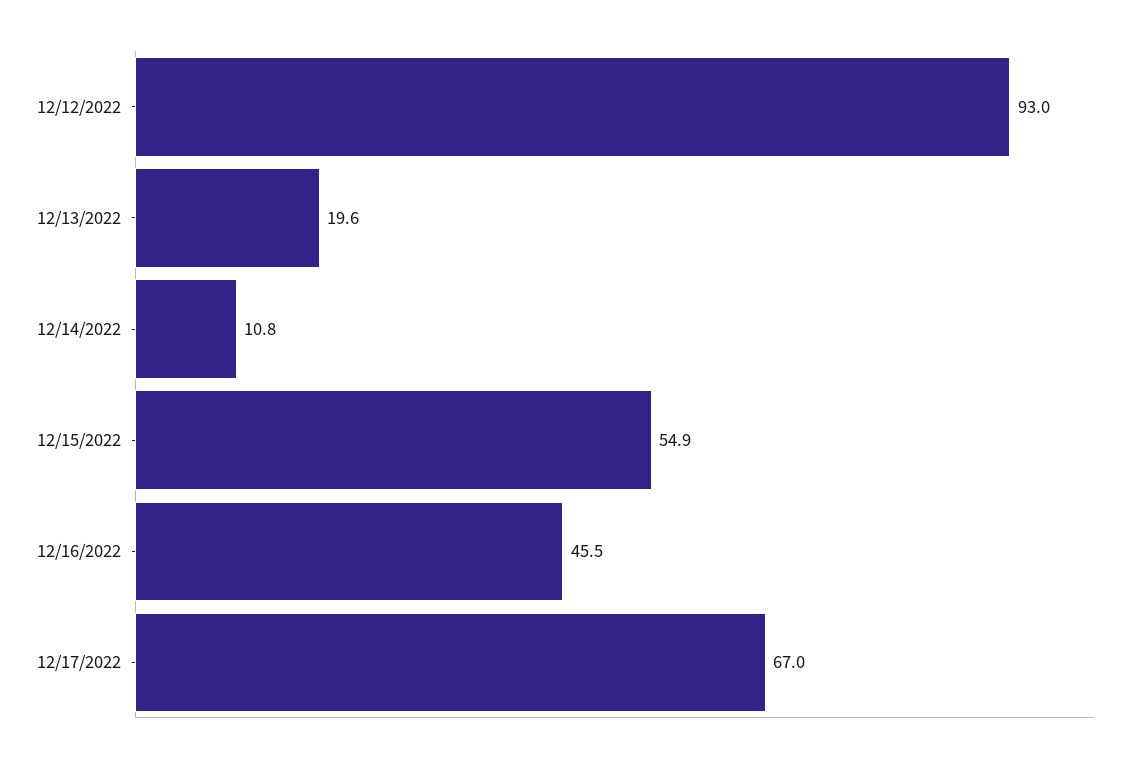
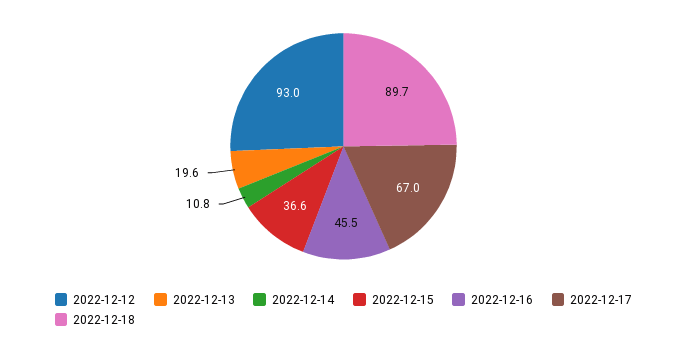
12/15/2022: 54.9 -> 36.6
2022-12-18: none -> 89.7

